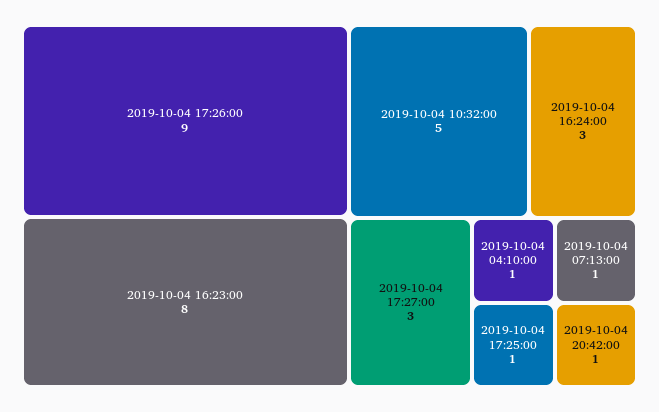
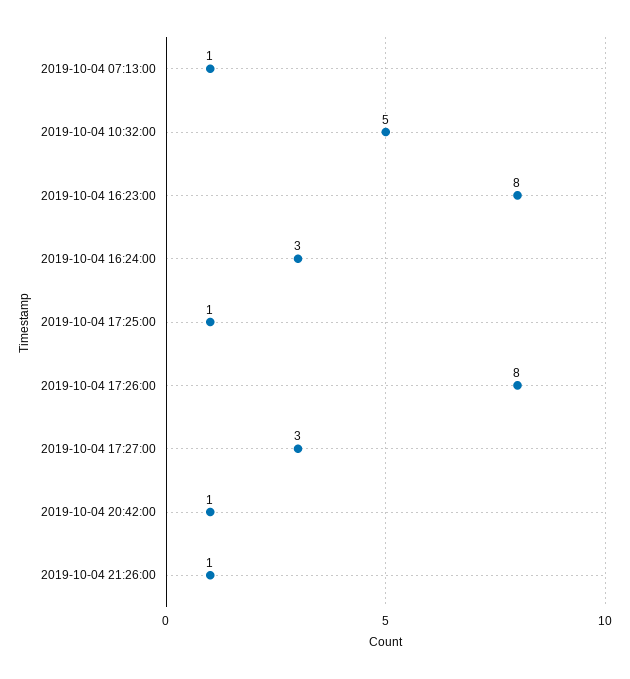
2019-10-04 17:26:00: 9 -> 8
2019-10-04 04:10:00: 1 -> none
2019-10-04 21:26:00: none -> 1

